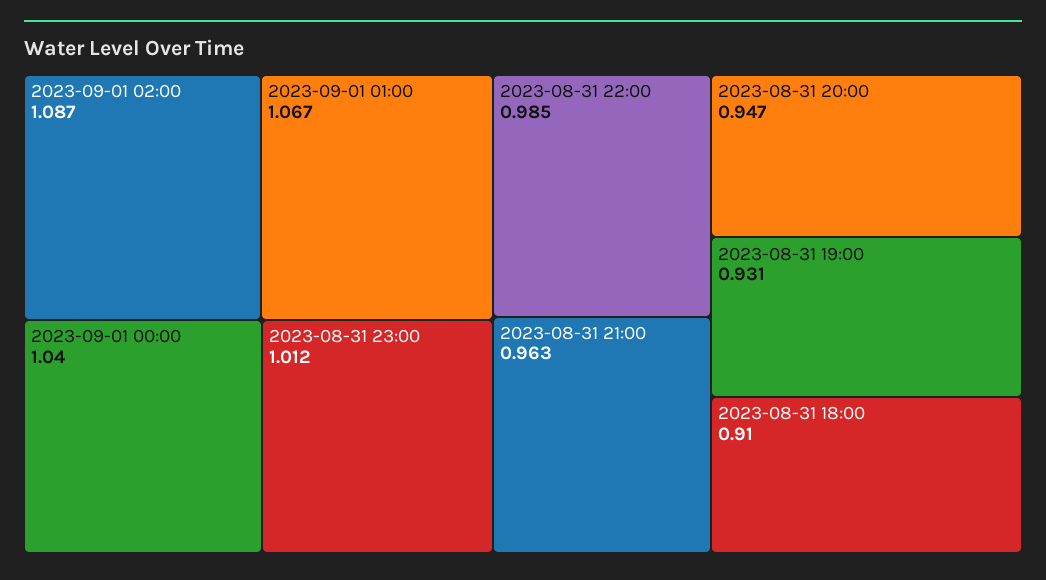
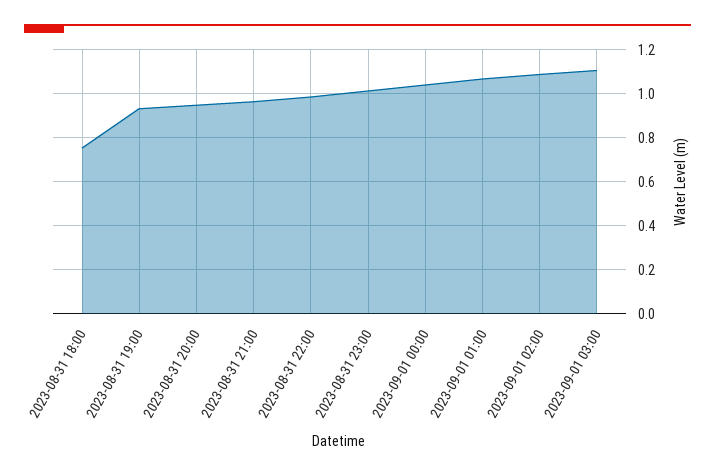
2023-08-31 18:00: 0.91 -> 0.75
2023-09-01 03:00: none -> 1.1

